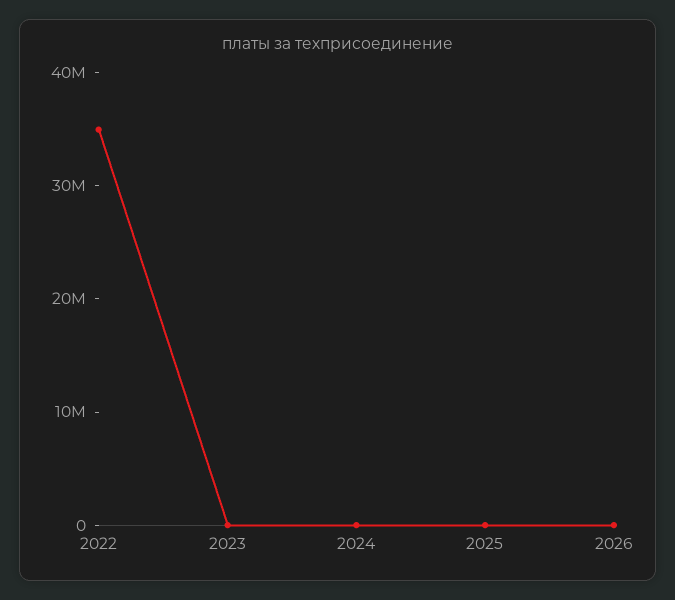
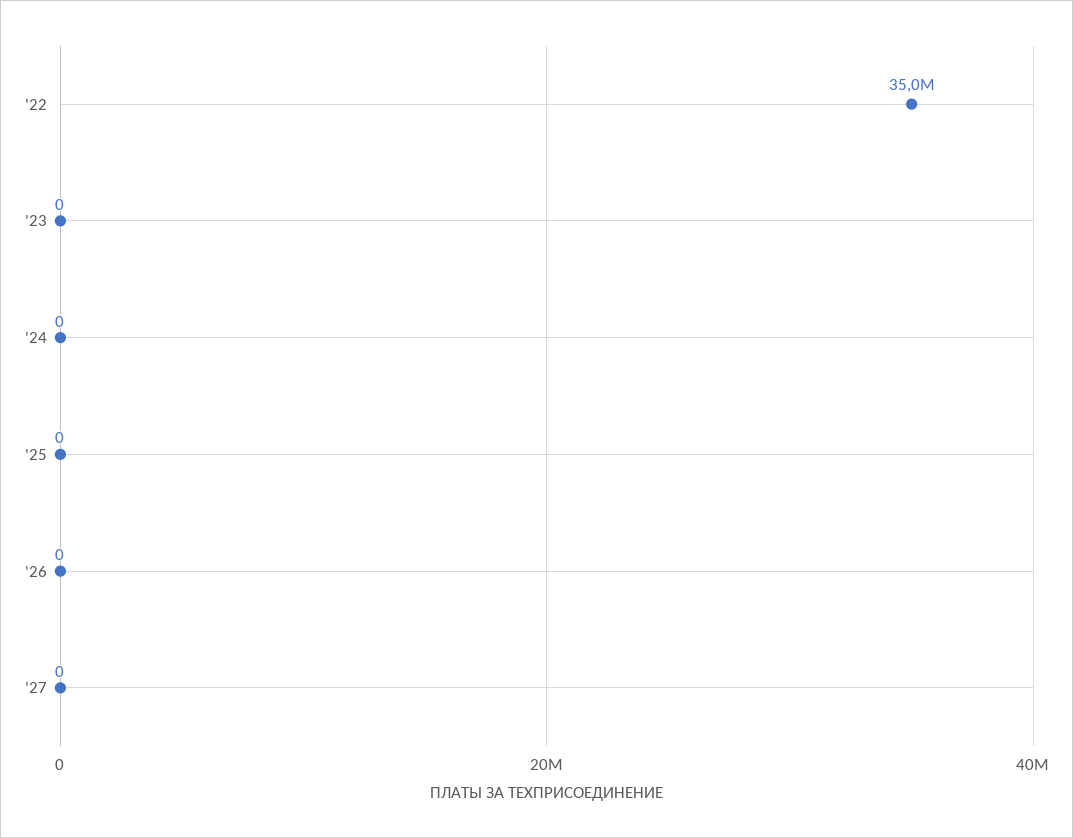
'27: none -> 0

